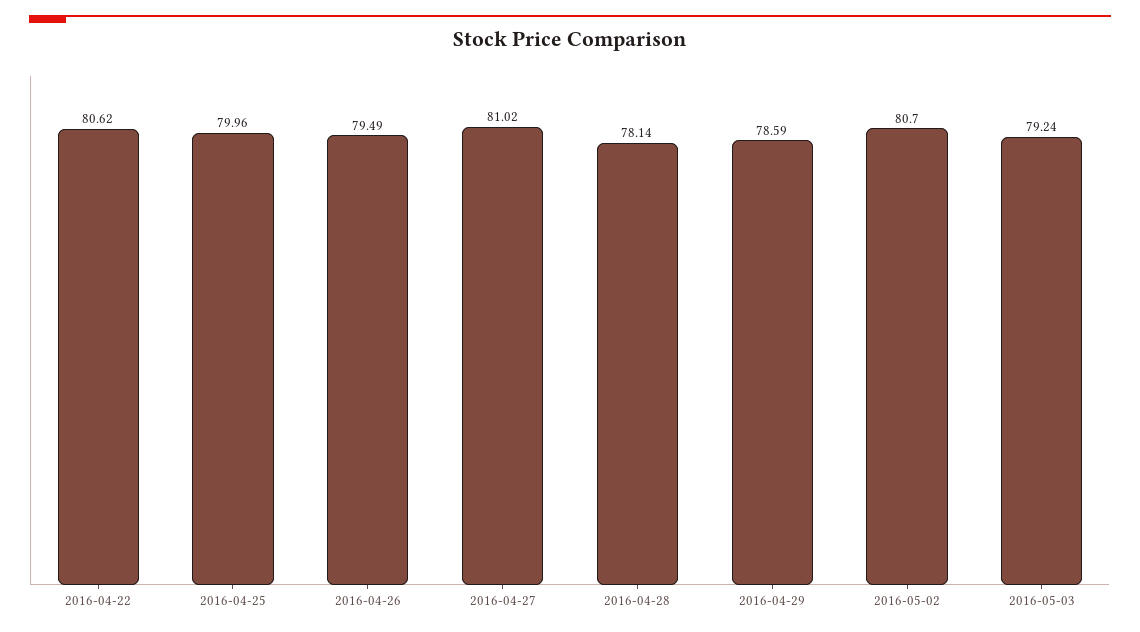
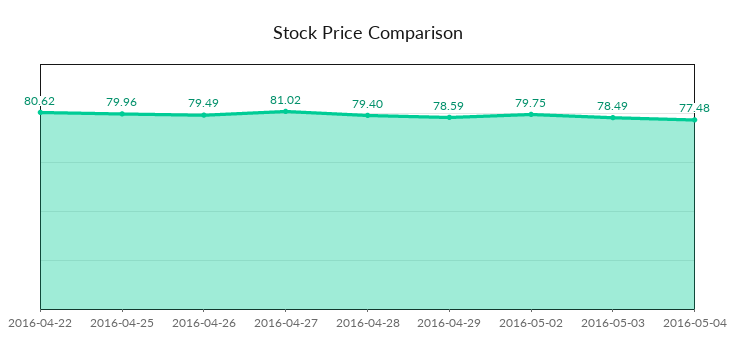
2016-04-28: 78.14 -> 79.4
2016-05-02: 80.7 -> 79.75
2016-05-03: 79.24 -> 78.49
2016-05-04: none -> 77.48

